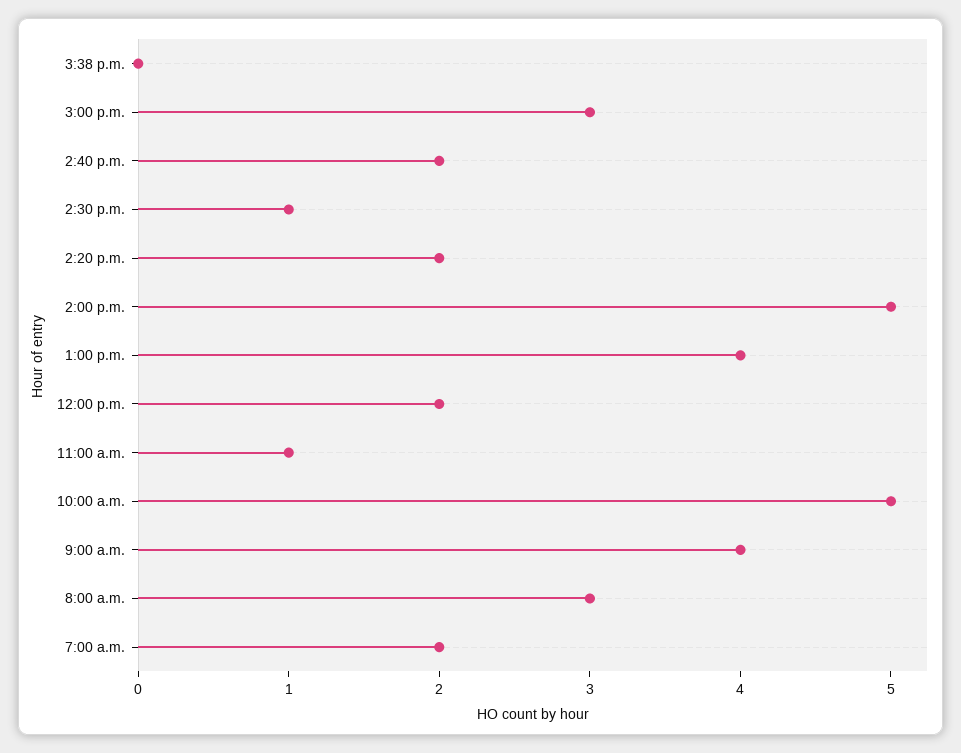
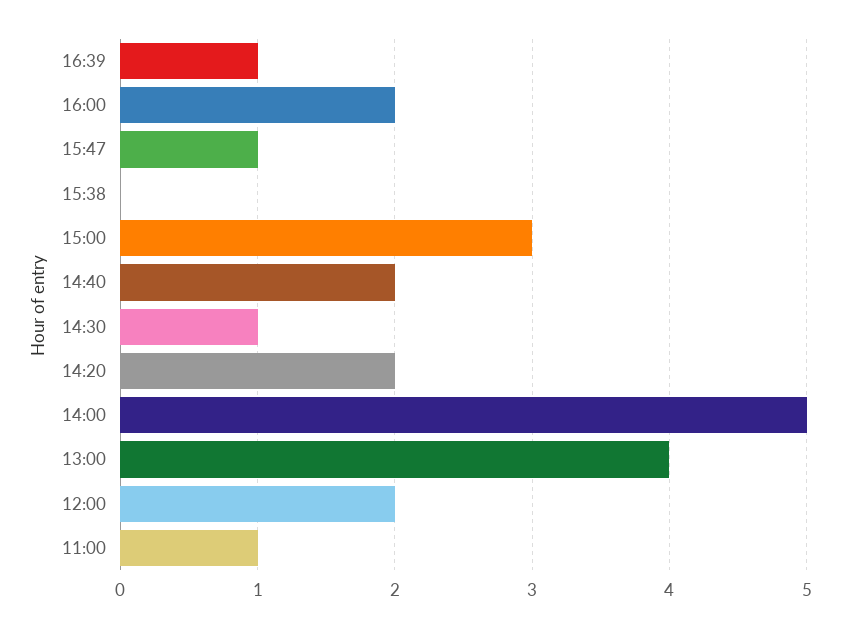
10:00 a.m.: 5 -> none
9:00 a.m.: 4 -> none
8:00 a.m.: 3 -> none
7:00 a.m.: 2 -> none
16:39: none -> 1
16:00: none -> 2
15:47: none -> 1

